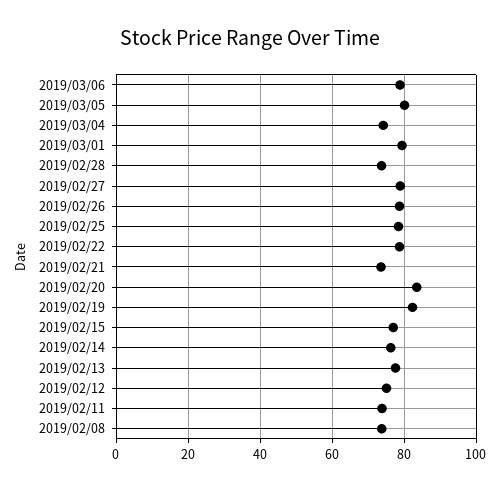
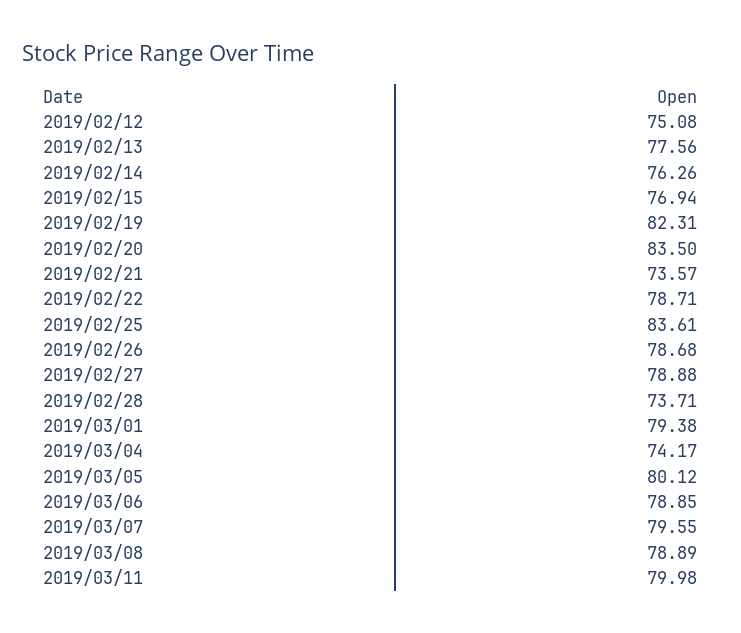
2019/02/25: 78 -> 83.61
2019/02/11: 74 -> none
2019/02/08: 74 -> none
2019/03/07: none -> 79.55
2019/03/08: none -> 78.89
2019/03/11: none -> 79.98

